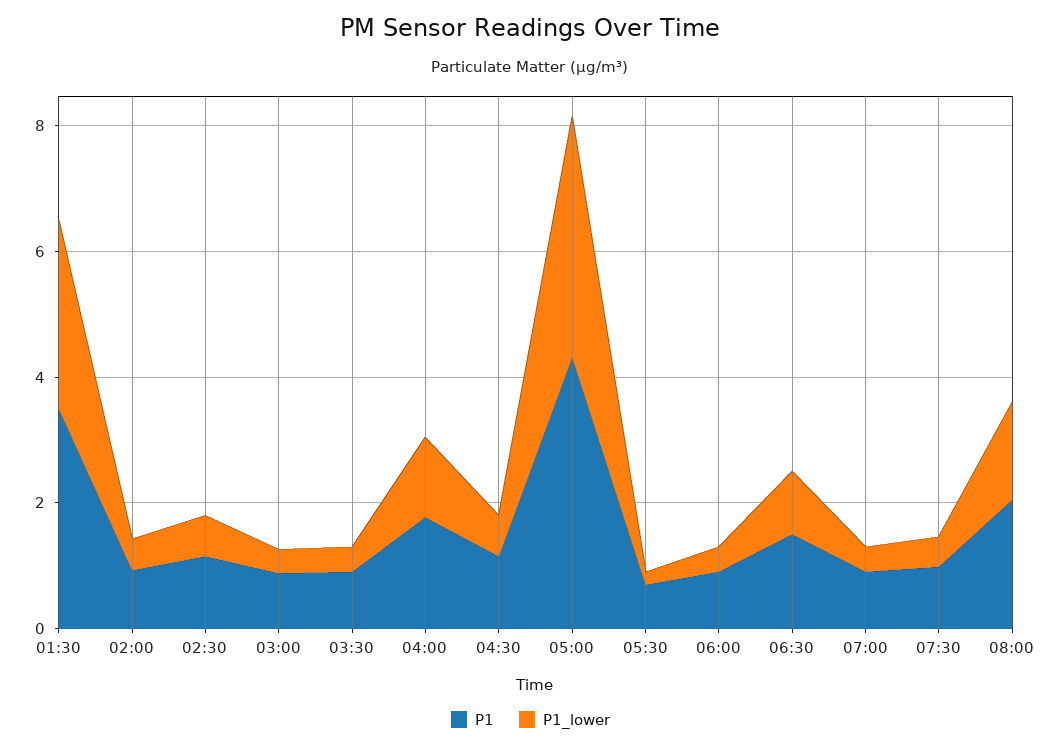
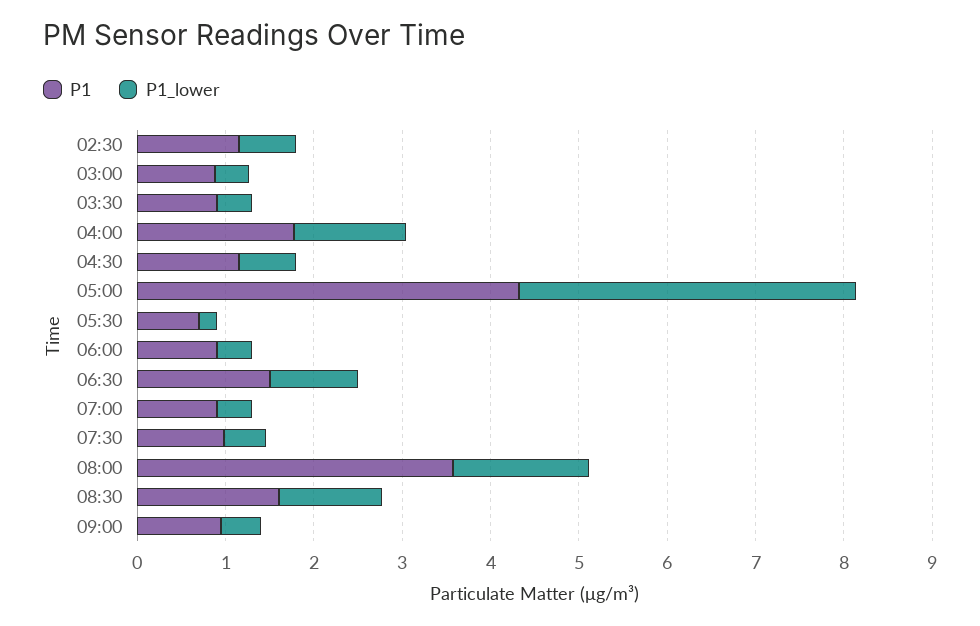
P1, 01:30: 3.5 -> none
P1_lower, 01:30: 3 -> none
P1, 02:00: 1 -> none
P1_lower, 02:00: 0.5 -> none
P1, 08:00: 2 -> 3.6
P1, 08:30: none -> 1.6
P1_lower, 08:30: none -> 1.2
P1, 09:00: none -> 1
P1_lower, 09:00: none -> 0.4

